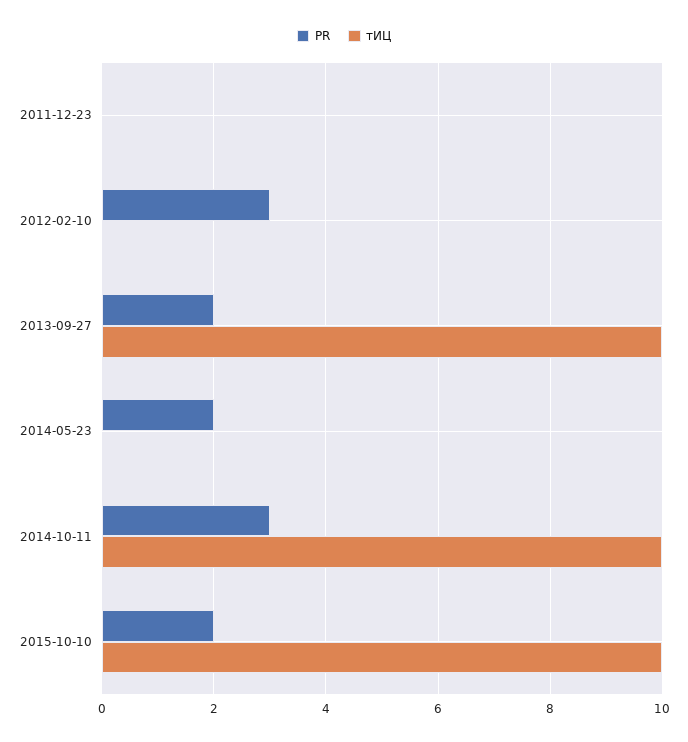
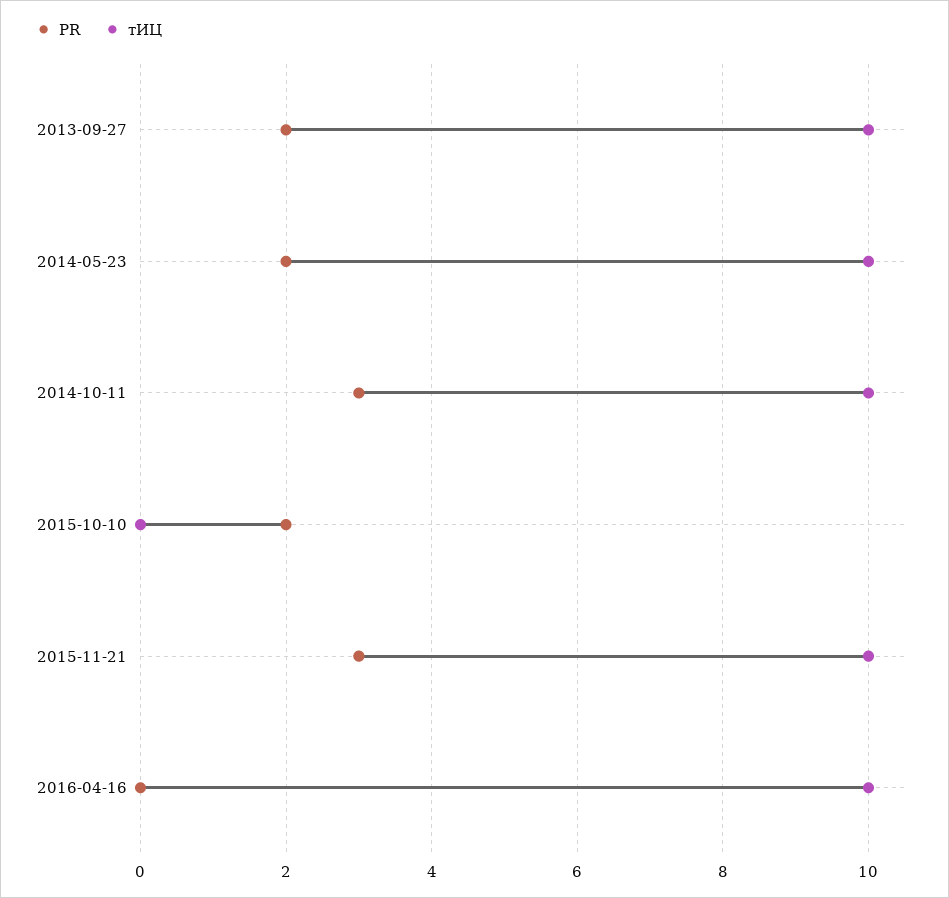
PR, 2011-12-23: 0 -> none
тИЦ, 2011-12-23: 0 -> none
PR, 2012-02-10: 3 -> none
тИЦ, 2012-02-10: 0 -> none
тИЦ, 2014-05-23: 0 -> 10
тИЦ, 2015-10-10: 10 -> 0
PR, 2015-11-21: none -> 3
тИЦ, 2015-11-21: none -> 10
PR, 2016-04-16: none -> 0
тИЦ, 2016-04-16: none -> 10

